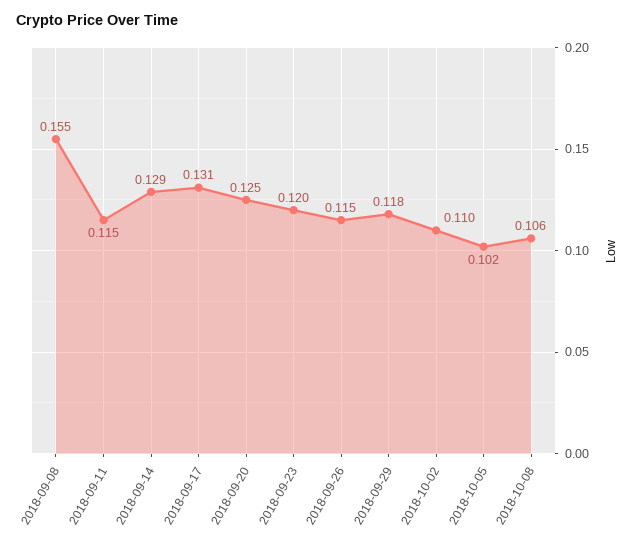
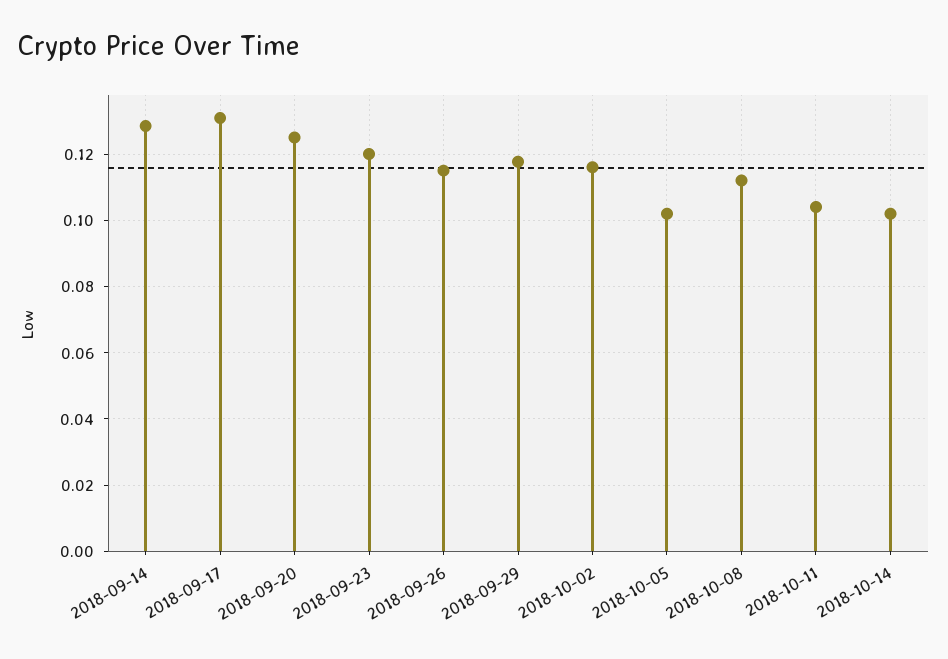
2018-09-08: 0.155 -> none
2018-09-11: 0.115 -> none
2018-10-02: 0.11 -> 0.116
2018-10-08: 0.106 -> 0.112
2018-10-11: none -> 0.104
2018-10-14: none -> 0.102

